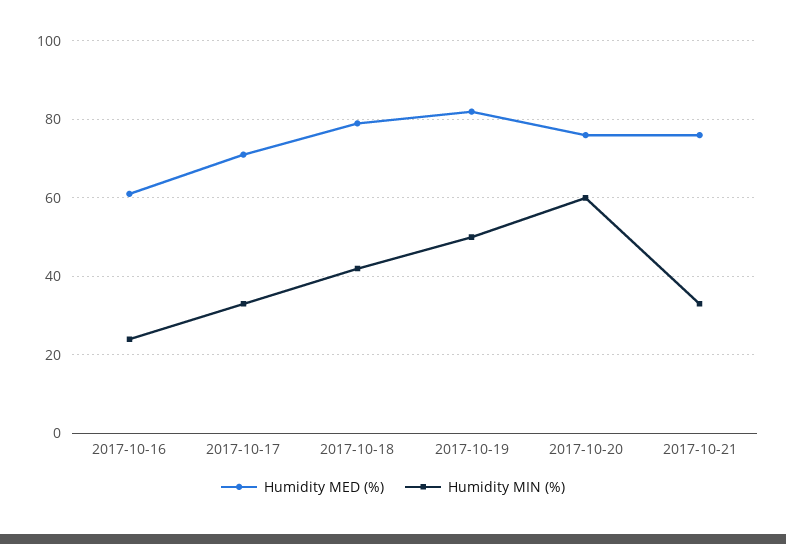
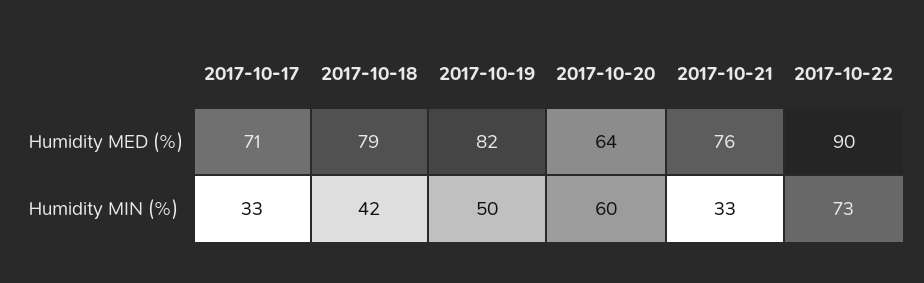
Humidity MED (%), 2017-10-16: 60 -> none
Humidity MIN (%), 2017-10-16: 25 -> none
Humidity MED (%), 2017-10-20: 75 -> 64
Humidity MED (%), 2017-10-22: none -> 90
Humidity MIN (%), 2017-10-22: none -> 73

